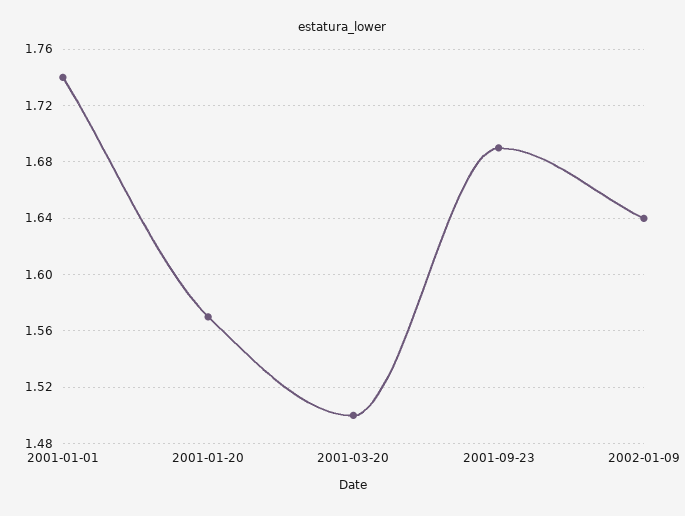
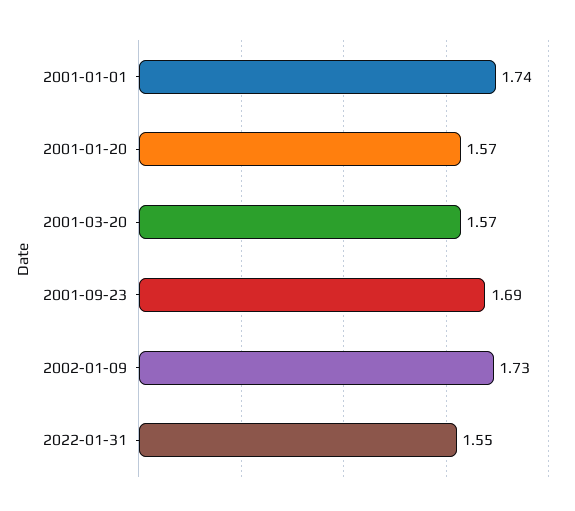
2001-03-20: 1.5 -> 1.57
2002-01-09: 1.64 -> 1.73
2022-01-31: none -> 1.55

